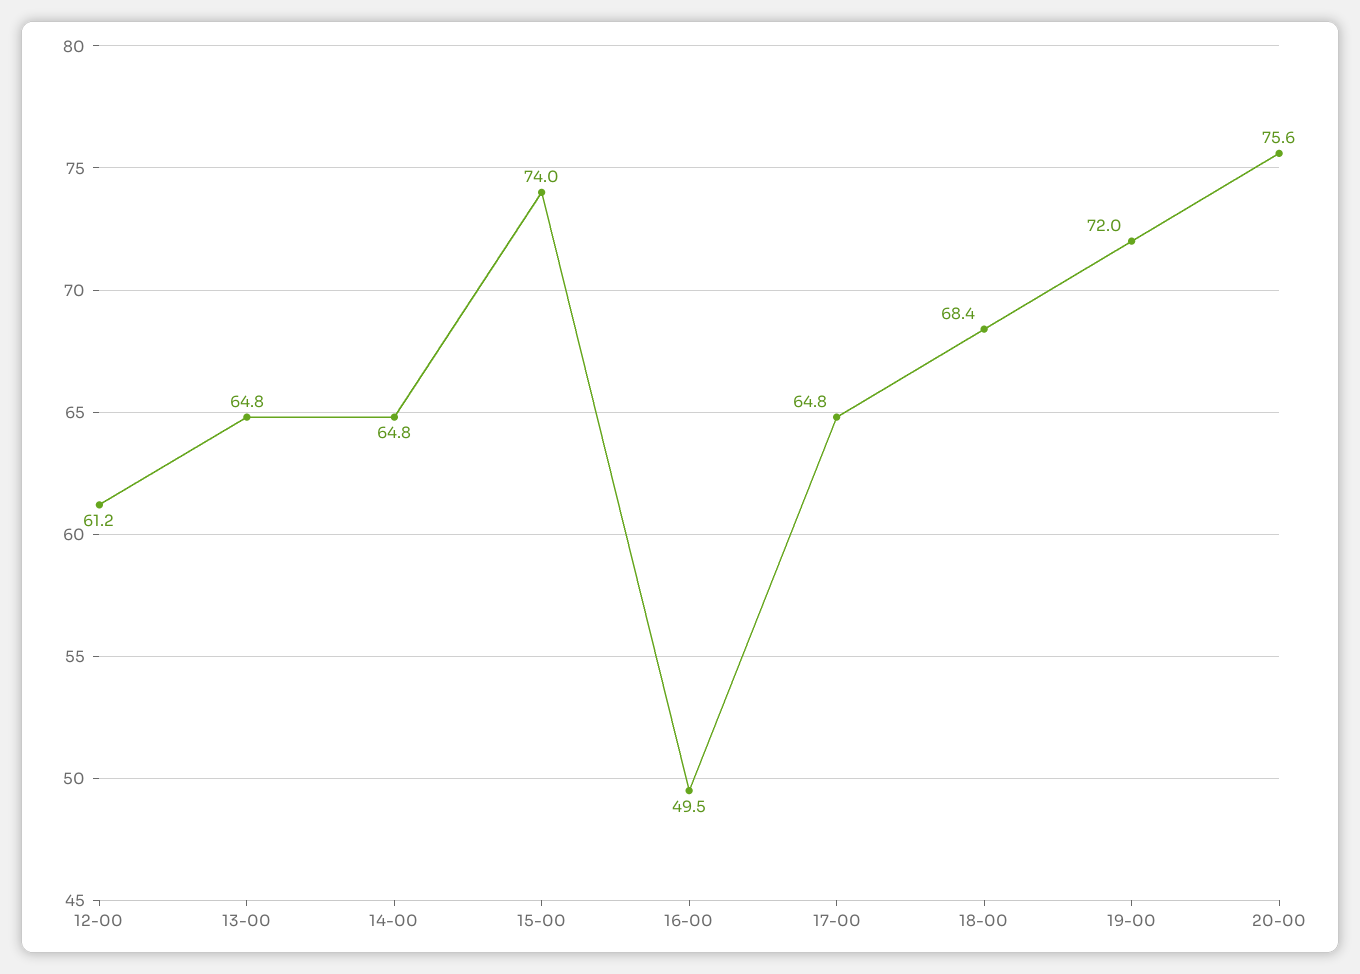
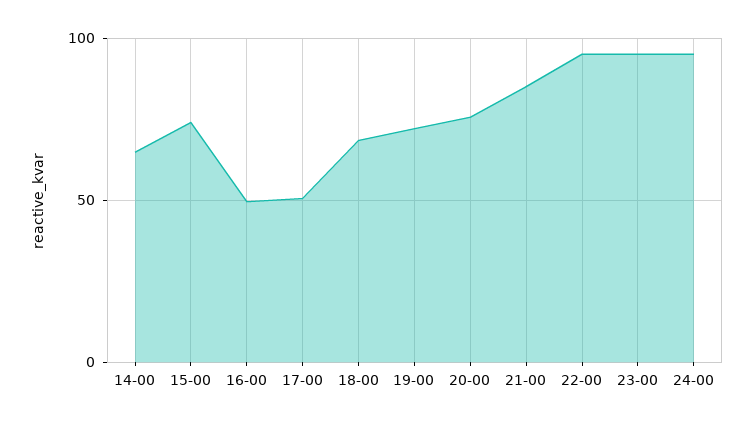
12-00: 61.2 -> none
13-00: 64.8 -> none
17-00: 64.8 -> 50
21-00: none -> 85
22-00: none -> 95
23-00: none -> 95
24-00: none -> 95

